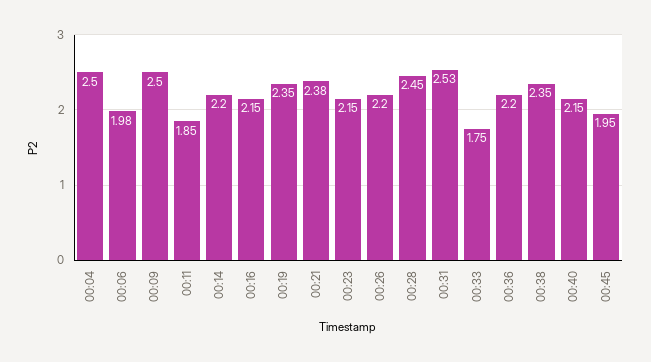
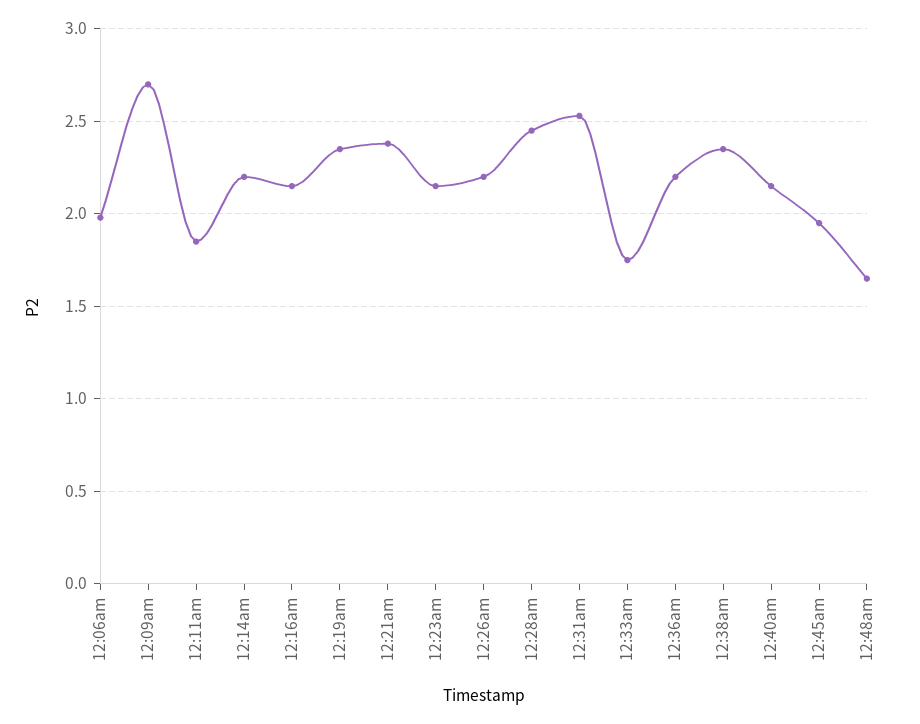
00:04: 2.5 -> none
00:09: 2.5 -> 2.7
12:48am: none -> 1.65

